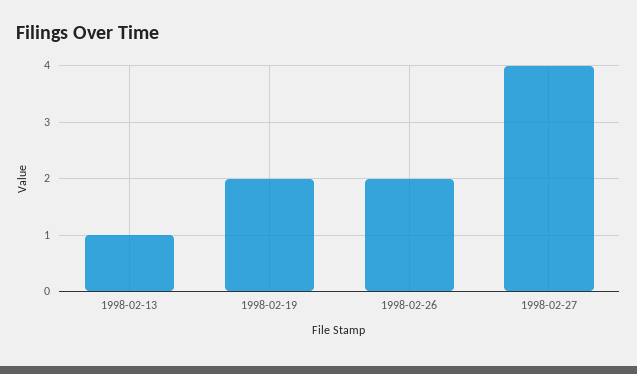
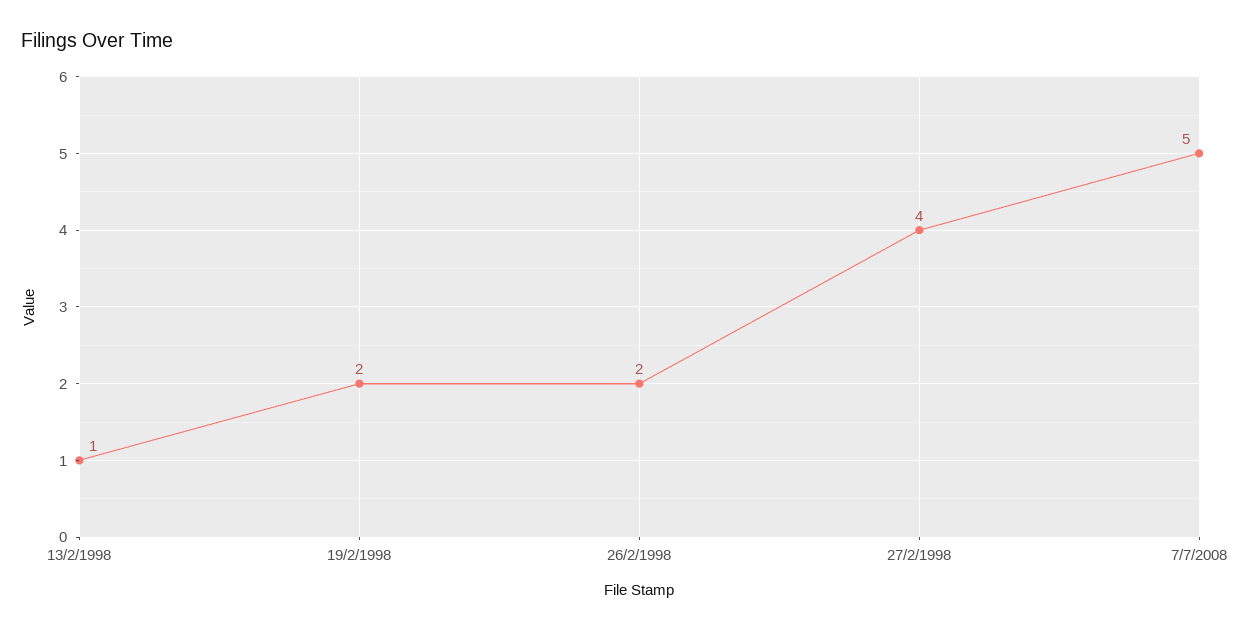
7/7/2008: none -> 5

